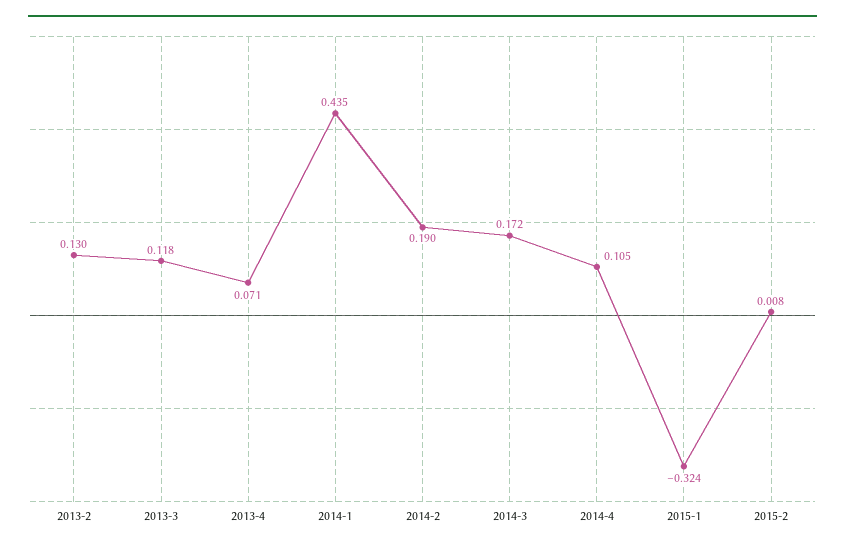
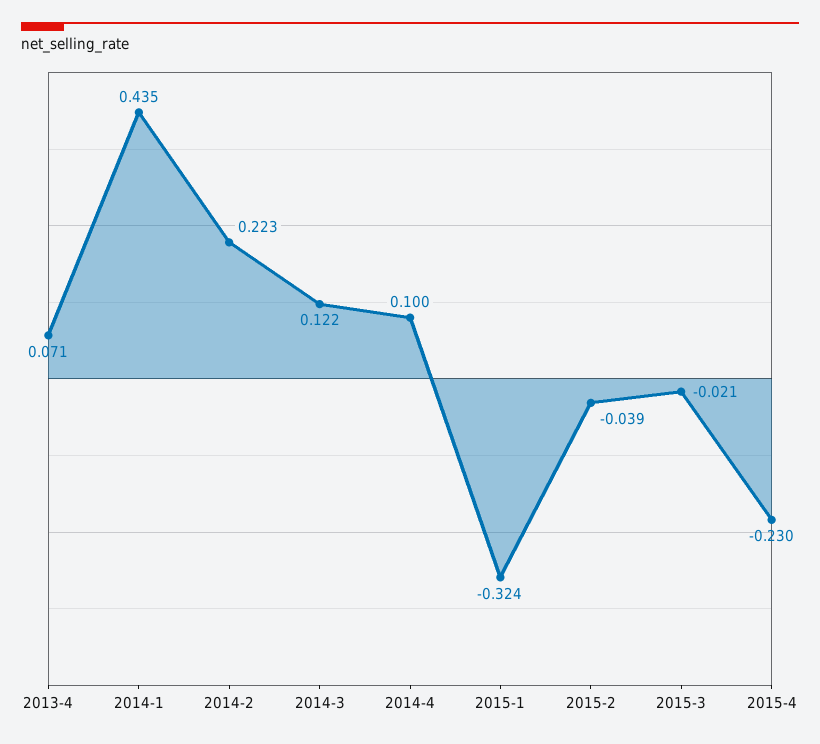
2013-2: 0.13 -> none
2013-3: 0.118 -> none
2014-2: 0.19 -> 0.223
2014-3: 0.172 -> 0.122
2014-4: 0.105 -> 0.1
2015-2: 0.008 -> -0.039
2015-3: none -> -0.021
2015-4: none -> -0.23

